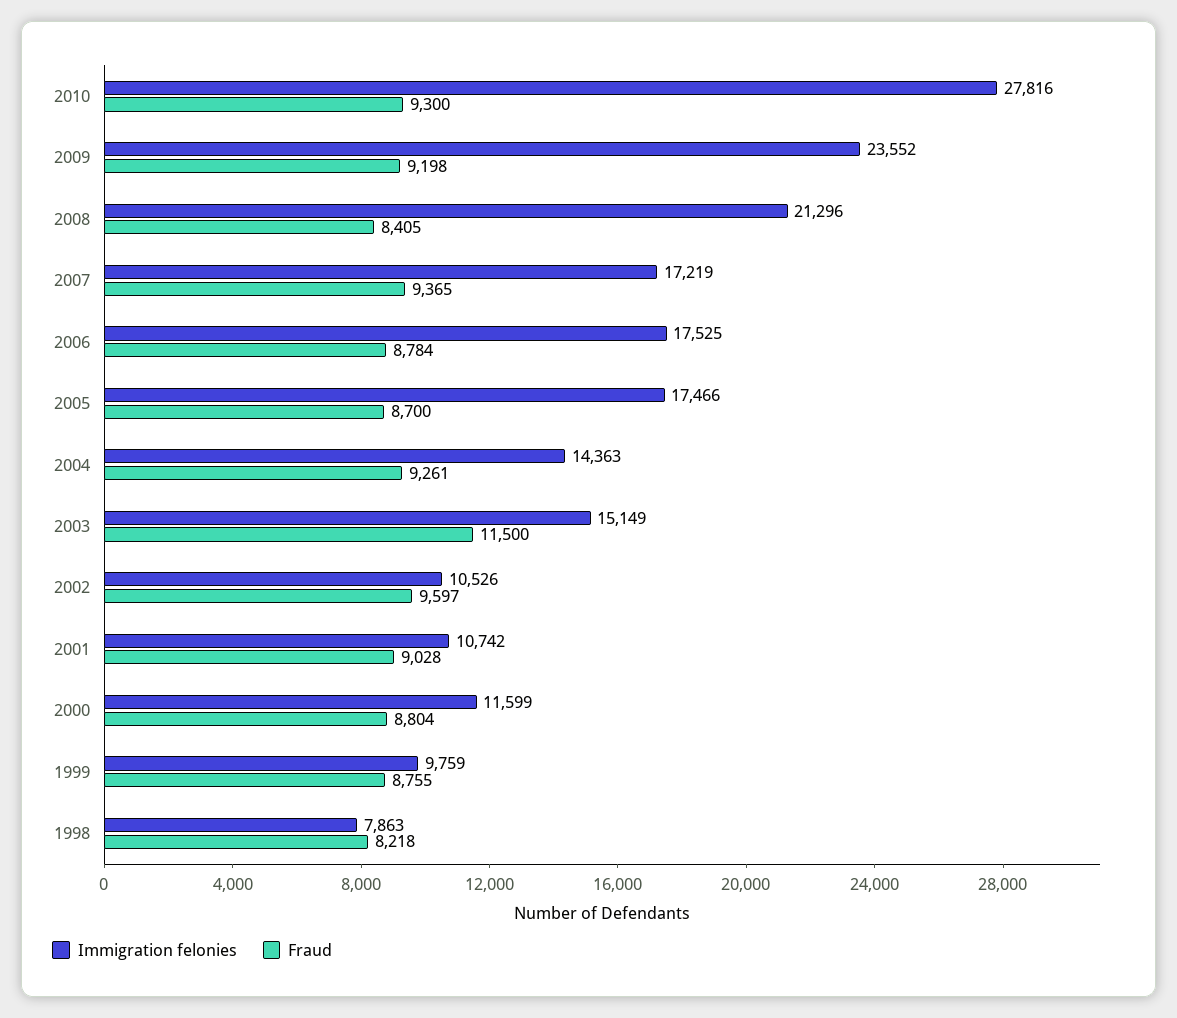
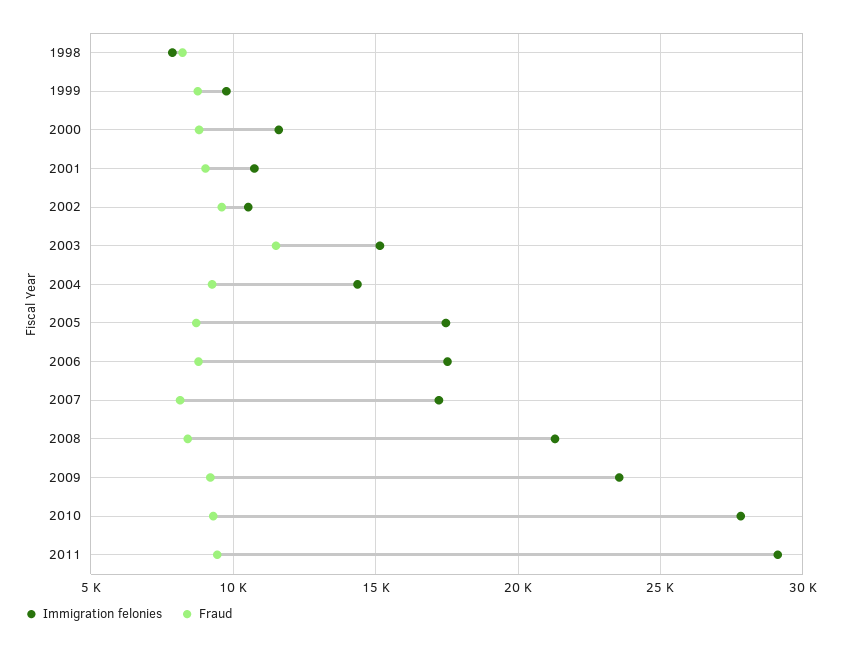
Fraud, 2007: 9365 -> 8000
Immigration felonies, 2011: none -> 29000
Fraud, 2011: none -> 9500

